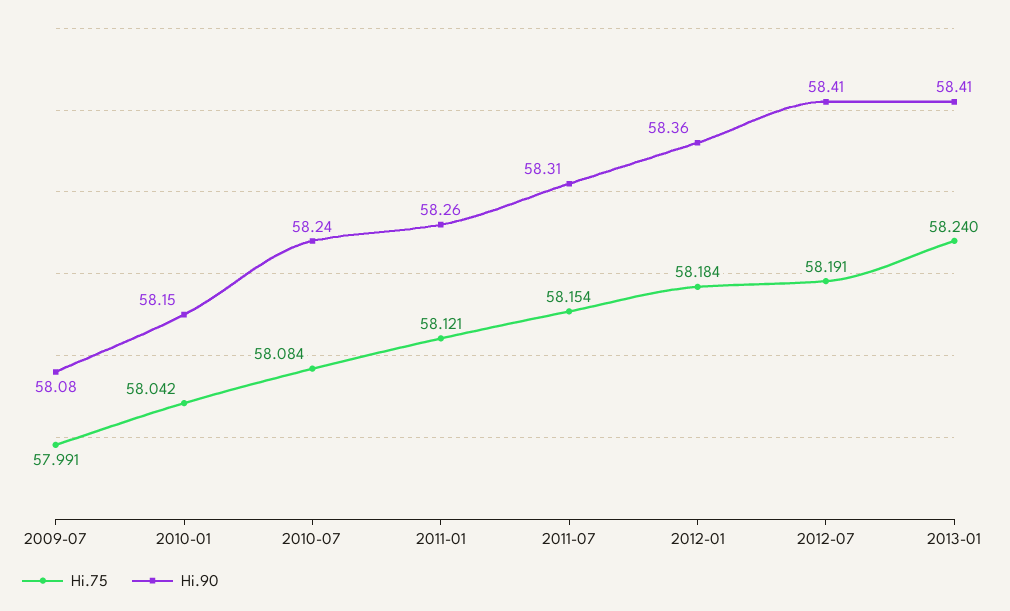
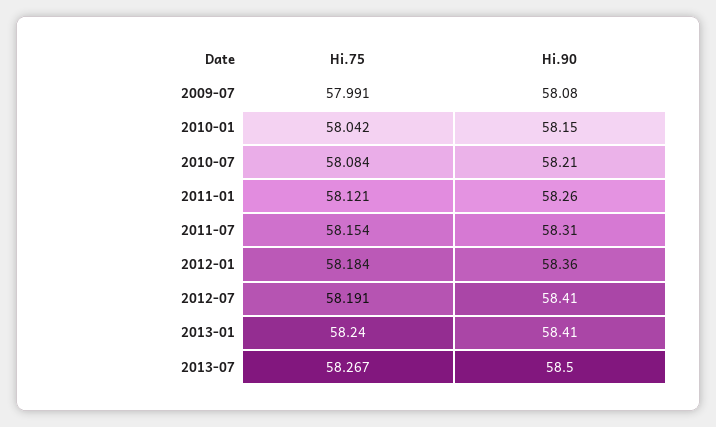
Hi.90, 2010-07: 58.24 -> 58.21
Hi.75, 2013-07: none -> 58.267
Hi.90, 2013-07: none -> 58.5

